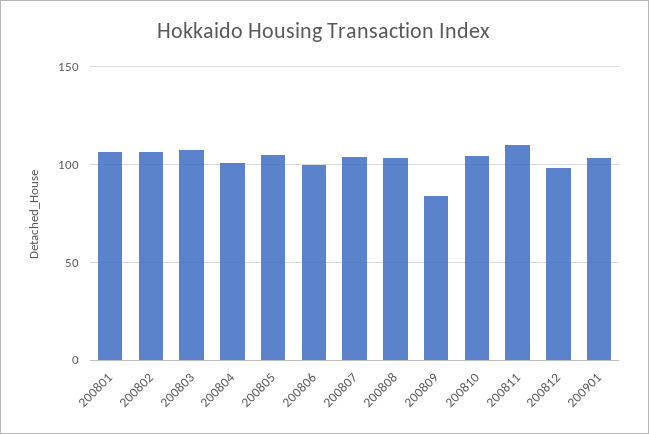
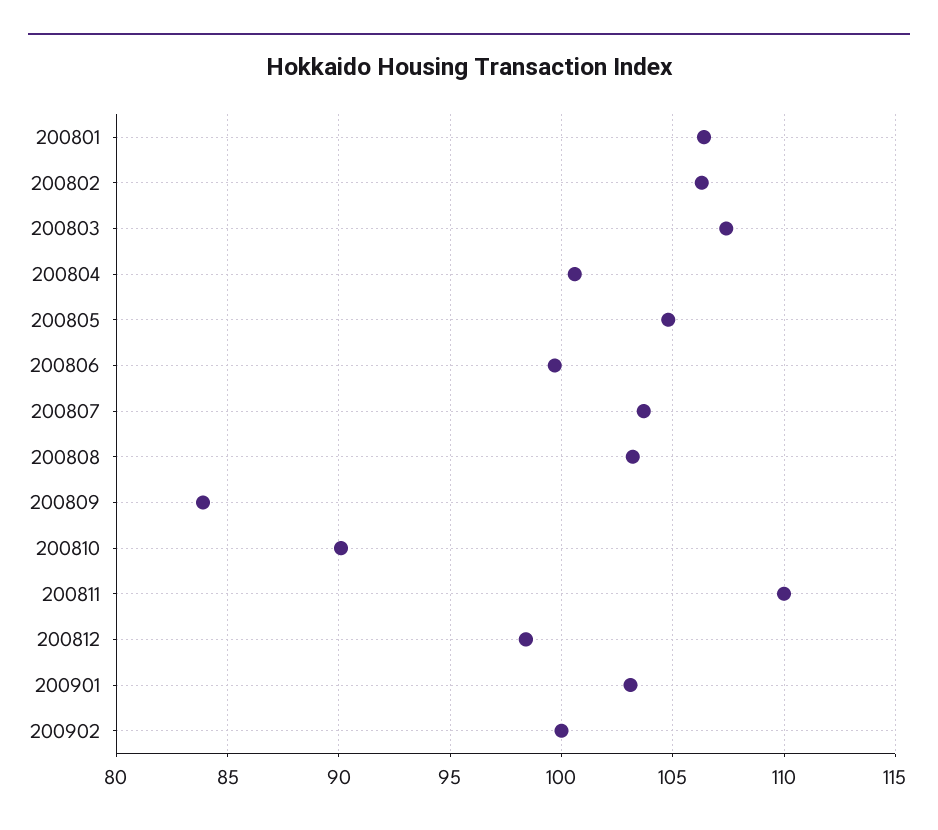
200810: 105 -> 90
200902: none -> 100

